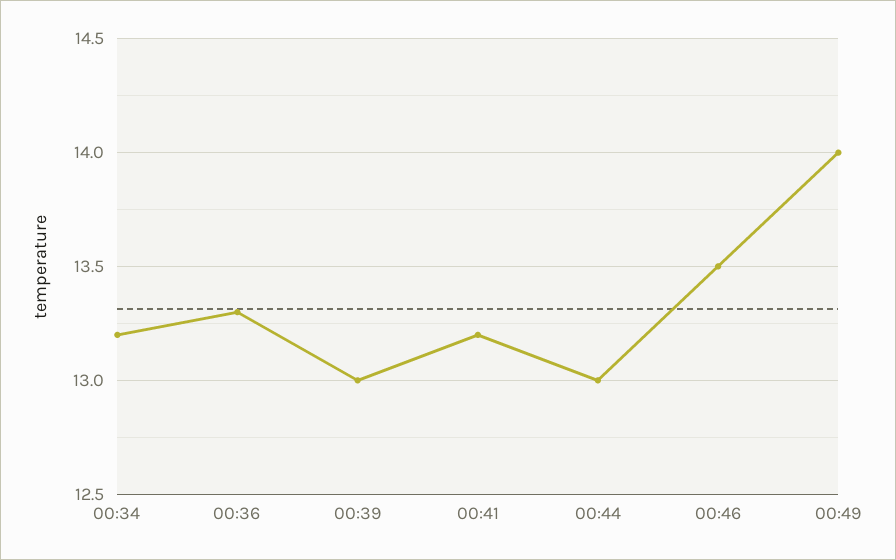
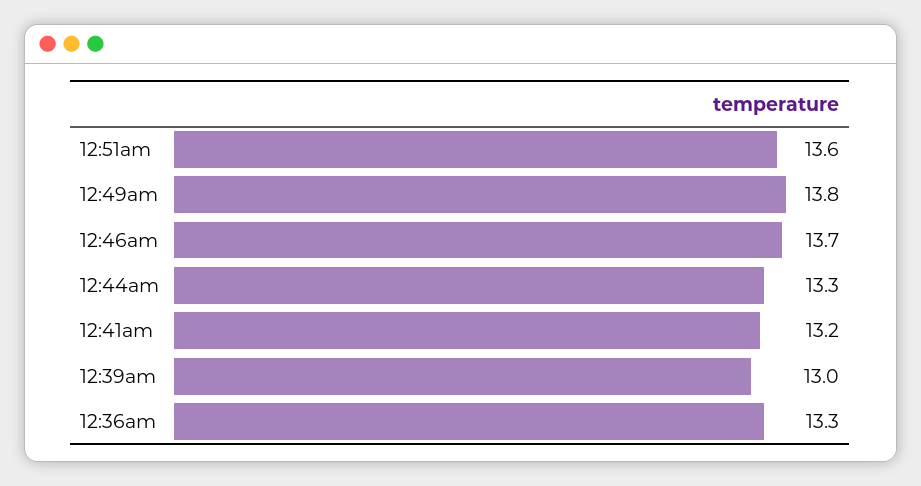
00:34: 13.2 -> none
00:44: 13 -> 13.3
00:46: 13.5 -> 13.7
00:49: 14 -> 13.8
12:51am: none -> 13.6

